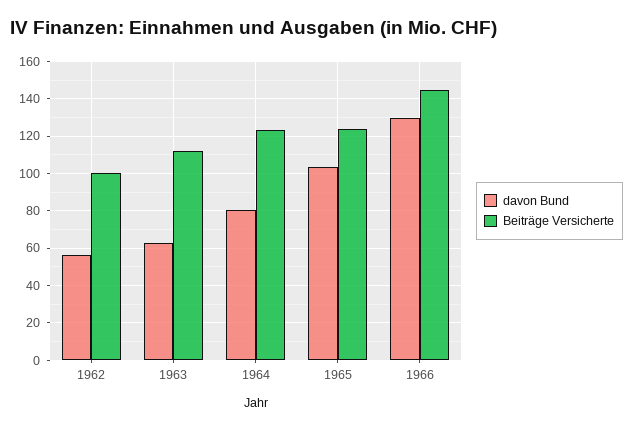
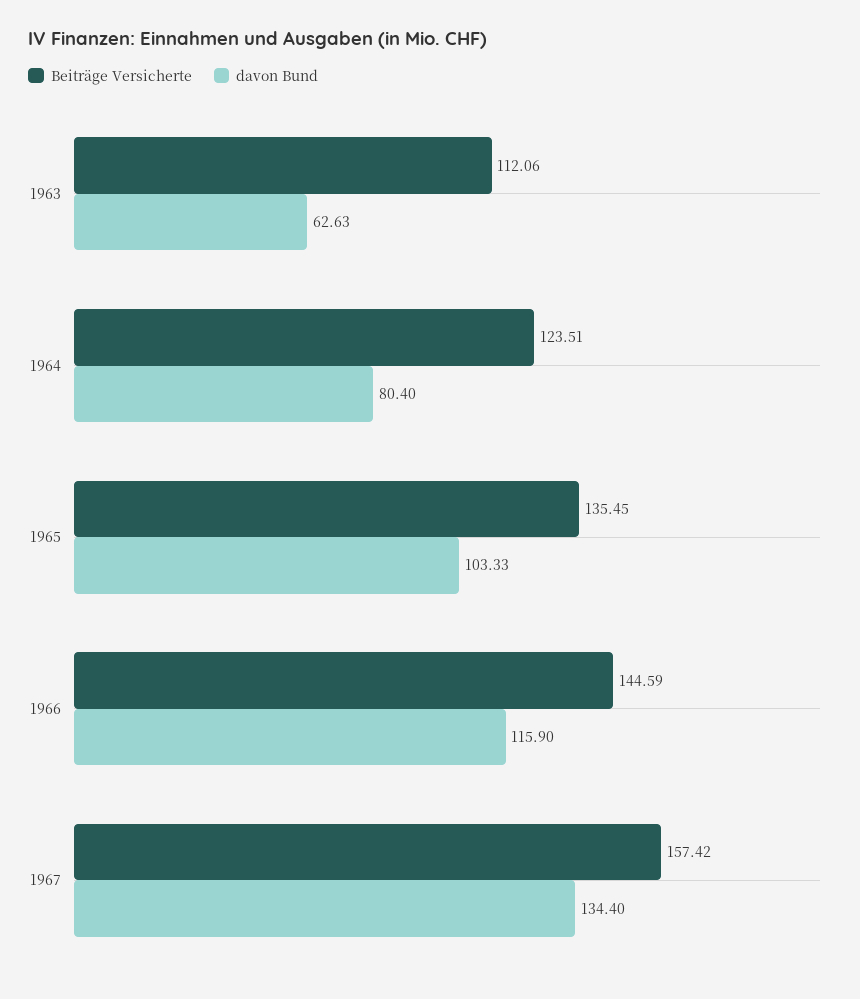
davon Bund, 1962: 55 -> none
Beiträge Versicherte, 1962: 100 -> none
Beiträge Versicherte, 1965: 125 -> 135.45
davon Bund, 1966: 130 -> 115.9
Beiträge Versicherte, 1967: none -> 157.42
davon Bund, 1967: none -> 134.4

